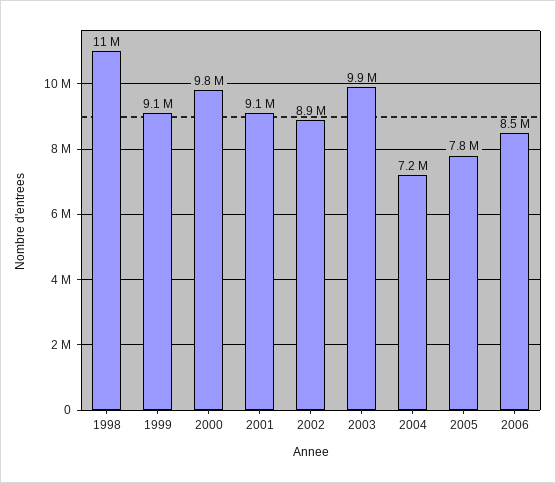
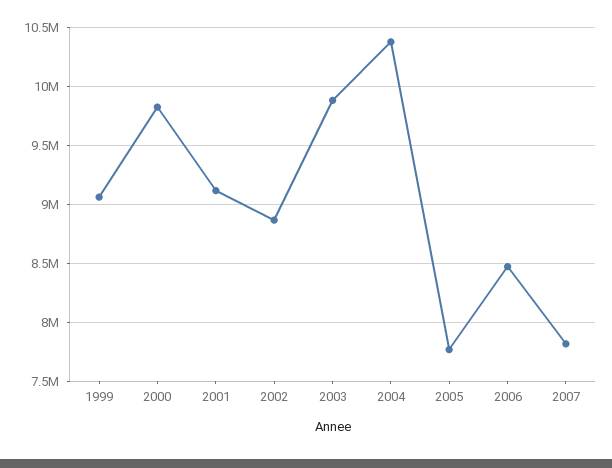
1998: 11000000 -> none
2004: 7200000 -> 10400000
2007: none -> 7800000

